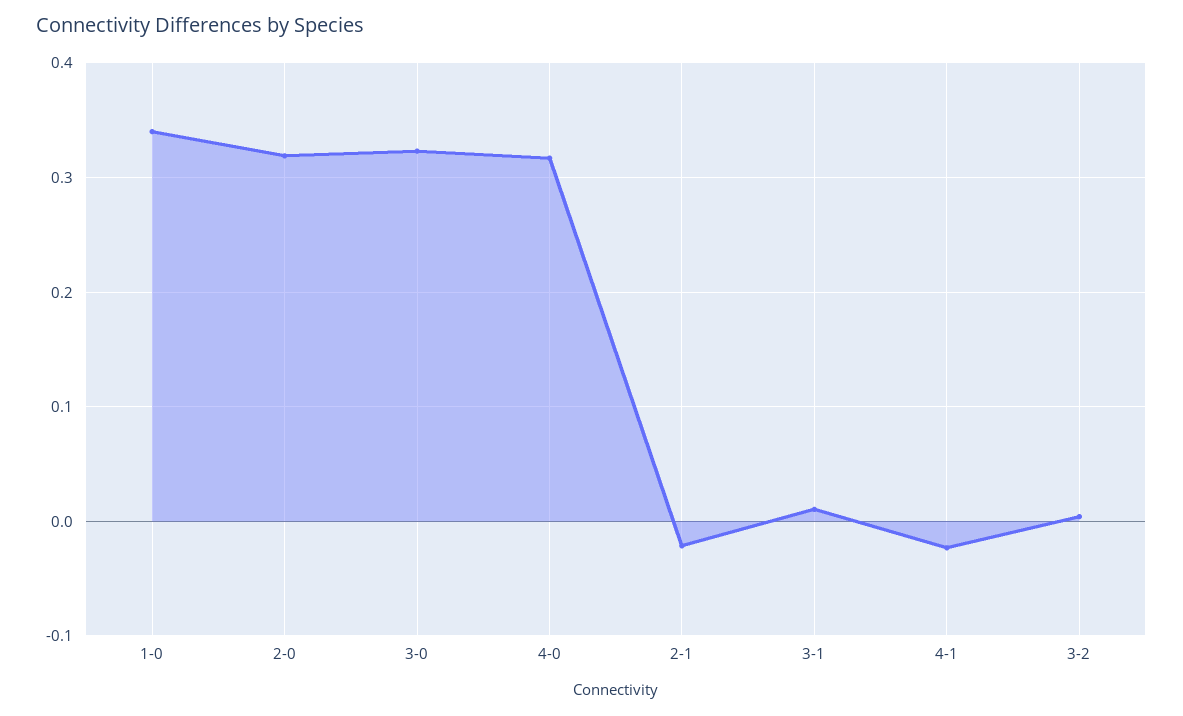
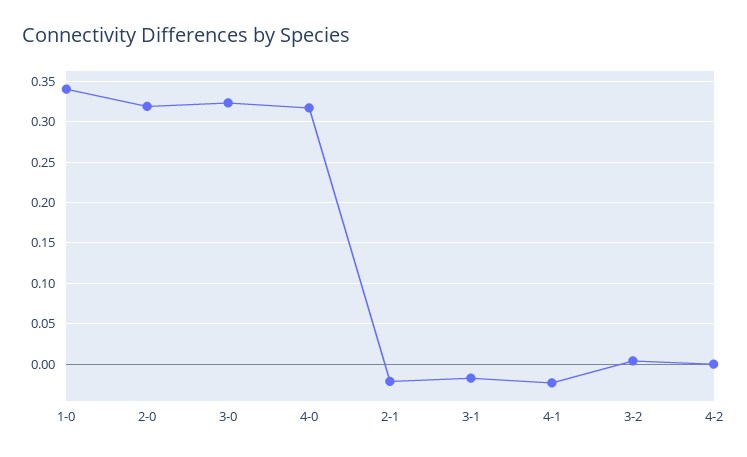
3-1: 0.01 -> -0.02
4-2: none -> 0

